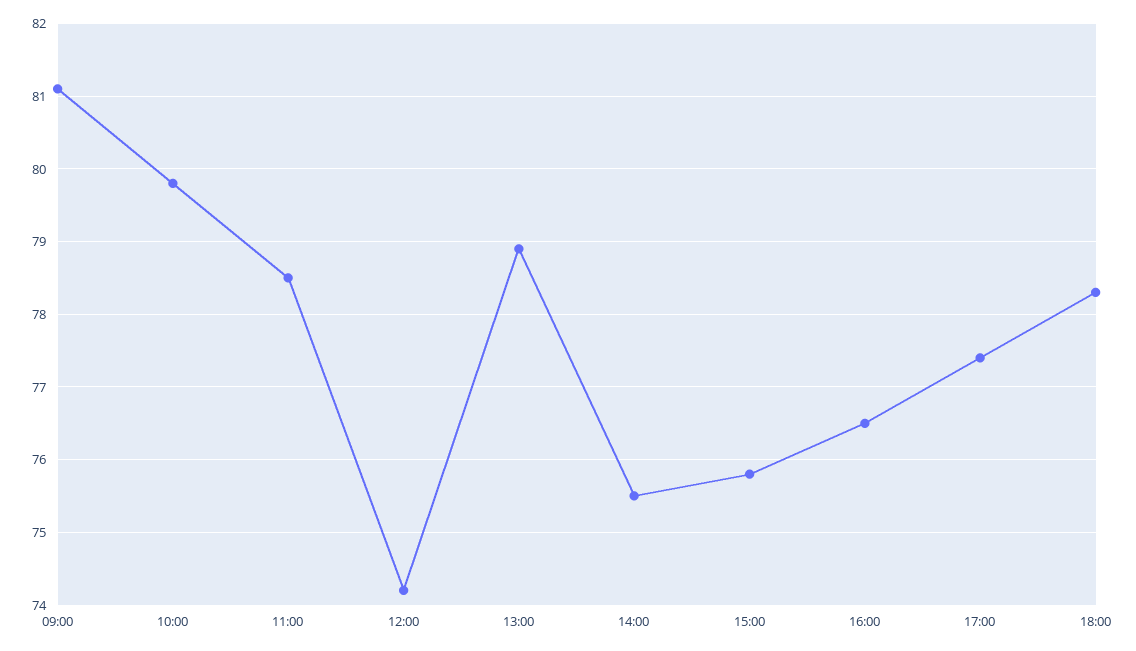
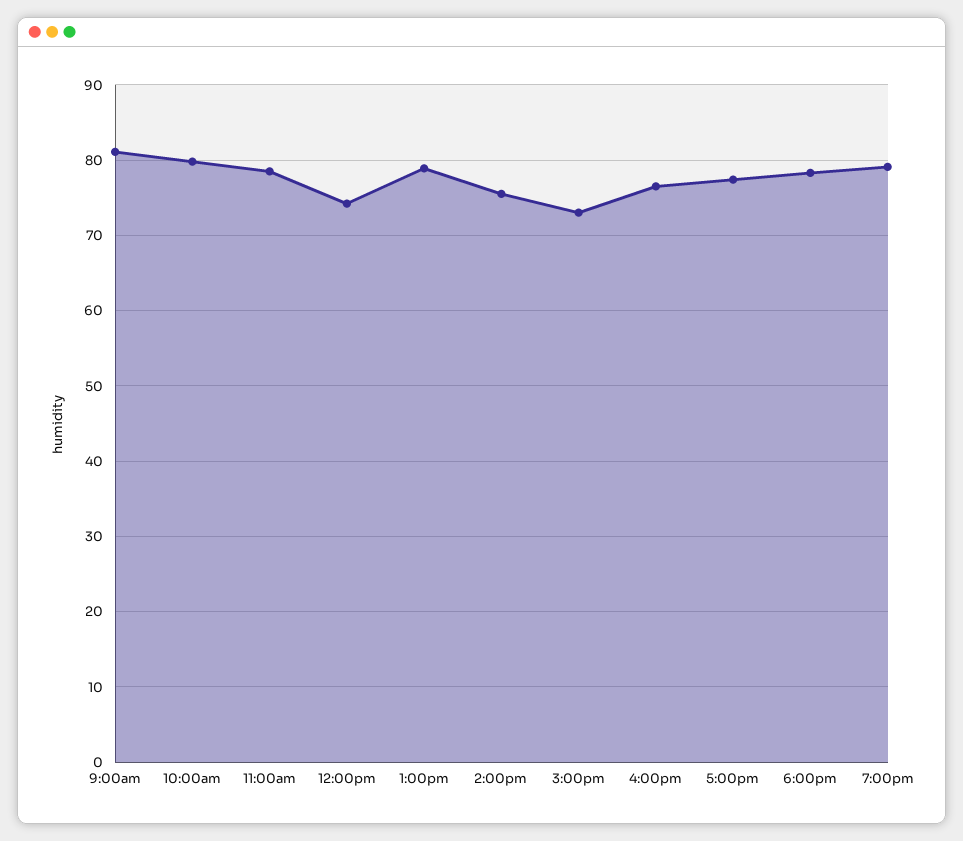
15:00: 75.8 -> 73
7:00pm: none -> 79

